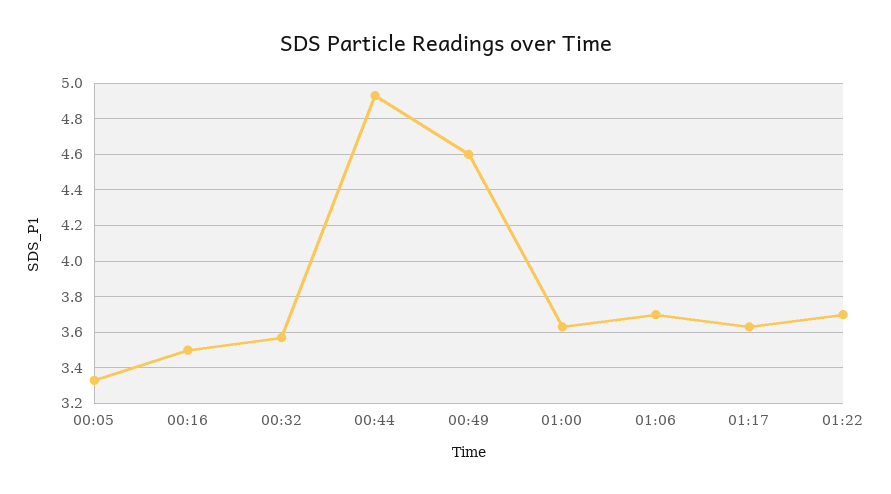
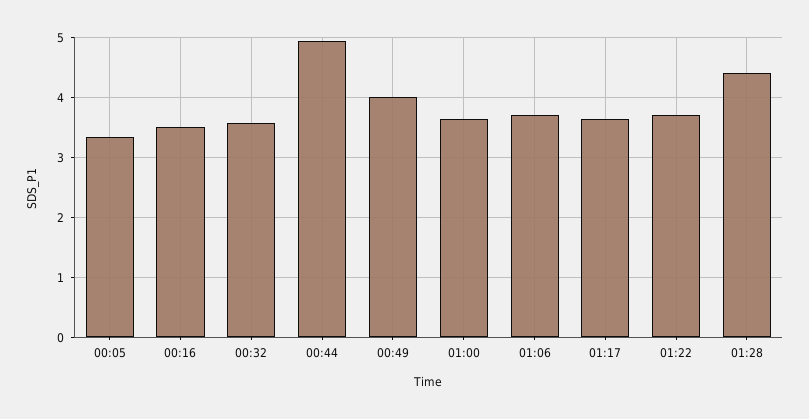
00:49: 4.6 -> 4
01:28: none -> 4.4

